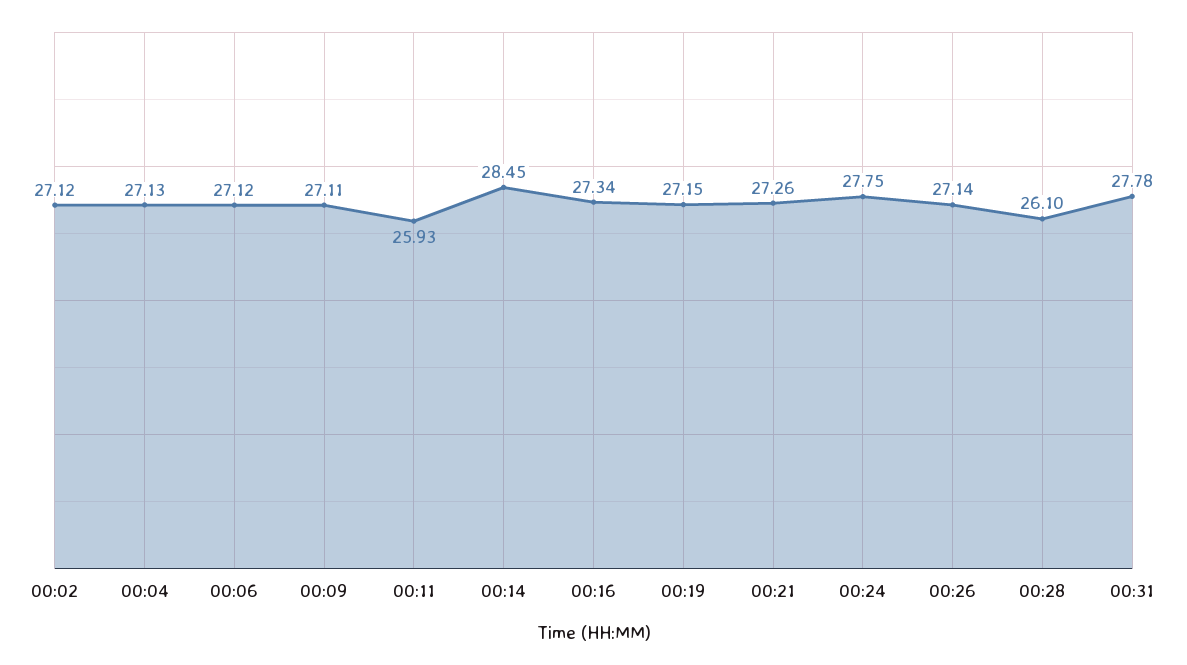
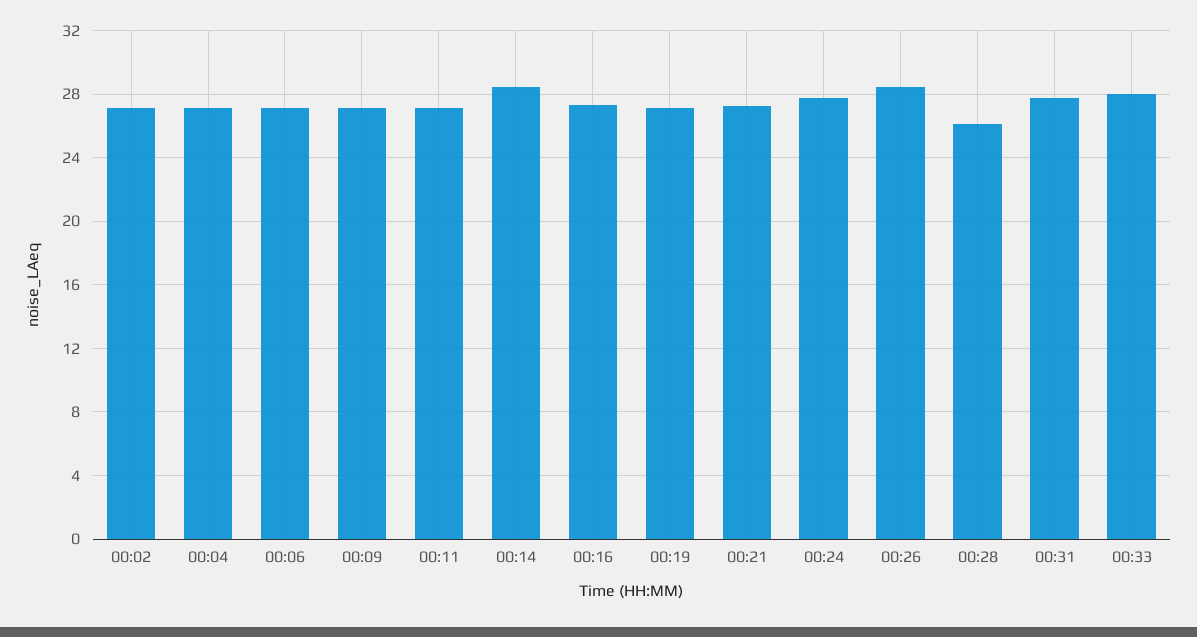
00:11: 25.93 -> 27
00:26: 27.14 -> 28.5
00:33: none -> 28

